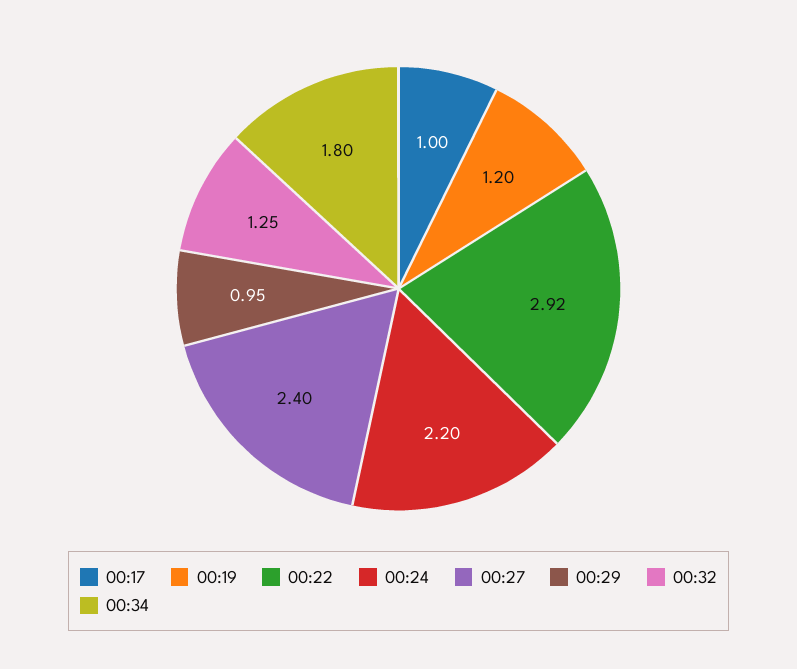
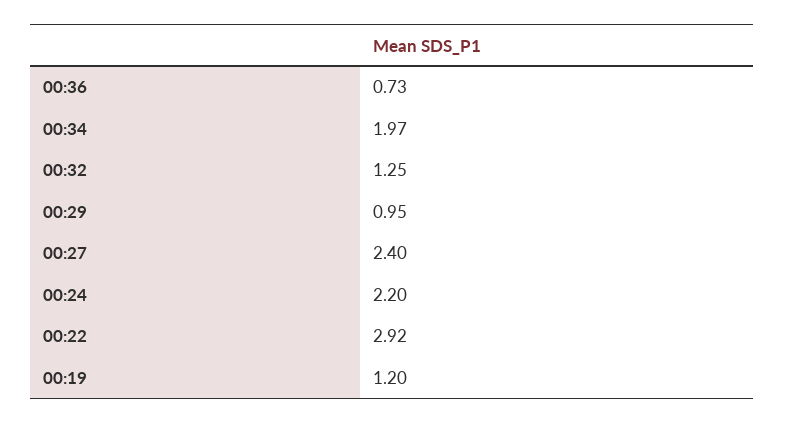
00:17: 1 -> none
00:34: 1.8 -> 1.97
00:36: none -> 0.73

